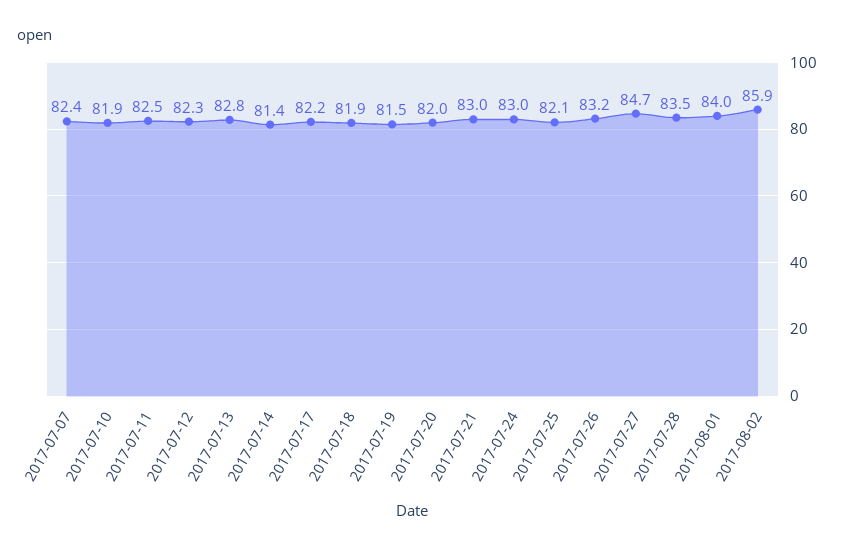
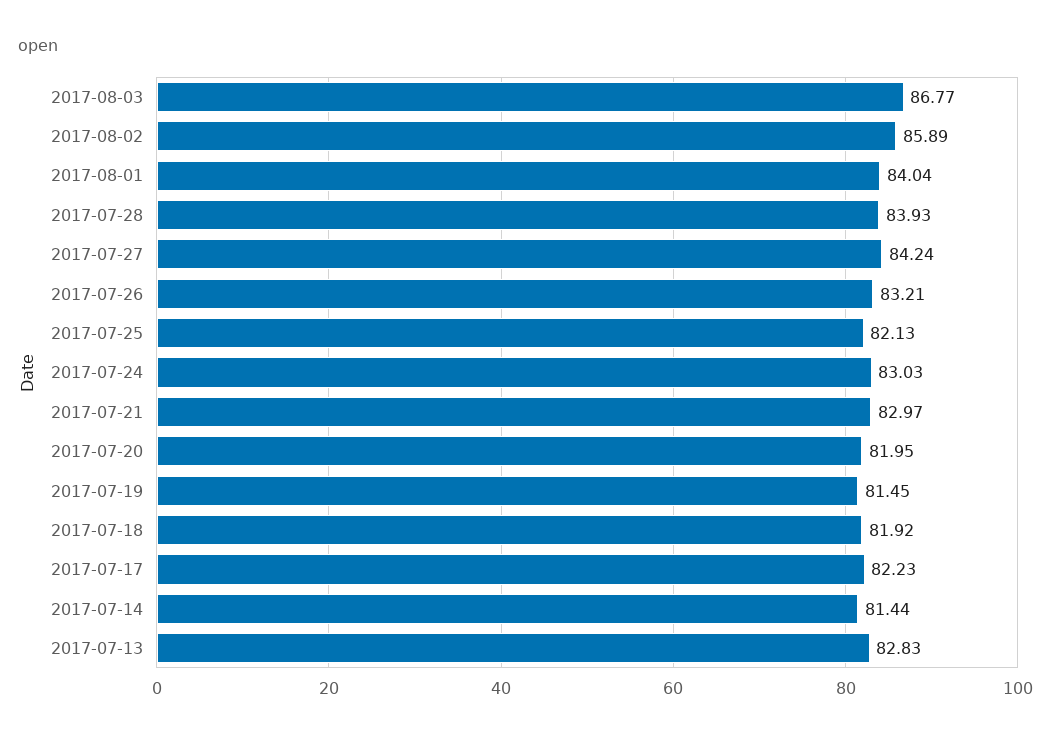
2017-07-07: 82.4 -> none
2017-07-10: 81.9 -> none
2017-07-11: 82.5 -> none
2017-07-12: 82.3 -> none
2017-07-27: 84.7 -> 84.24
2017-07-28: 83.5 -> 83.93
2017-08-03: none -> 86.77

